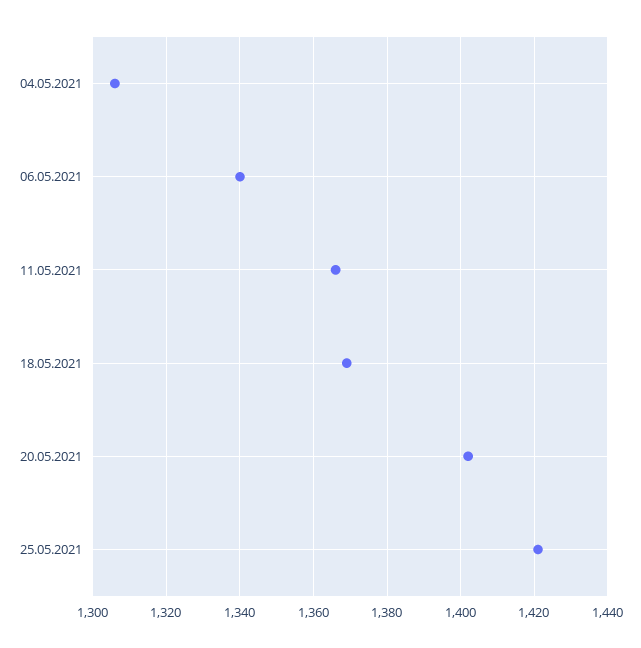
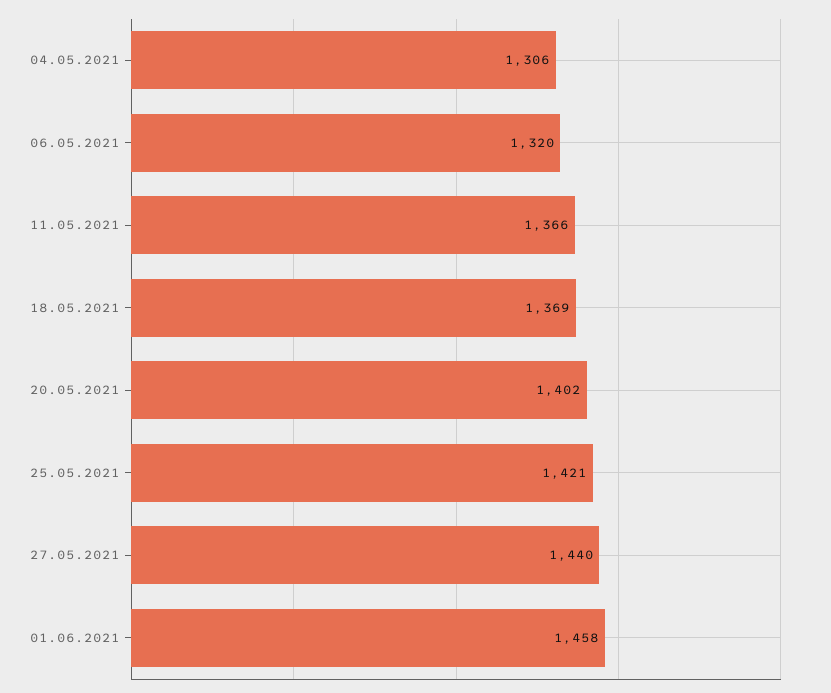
06.05.2021: 1340 -> 1320
27.05.2021: none -> 1440
01.06.2021: none -> 1458

